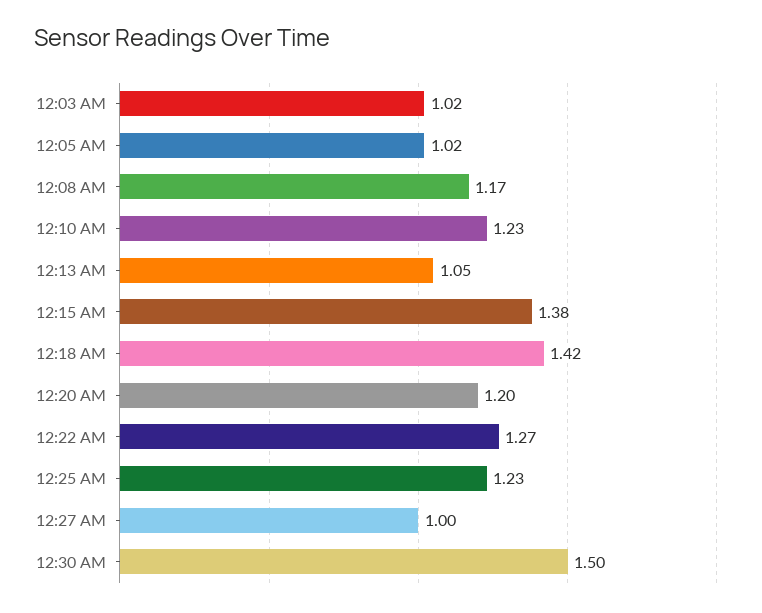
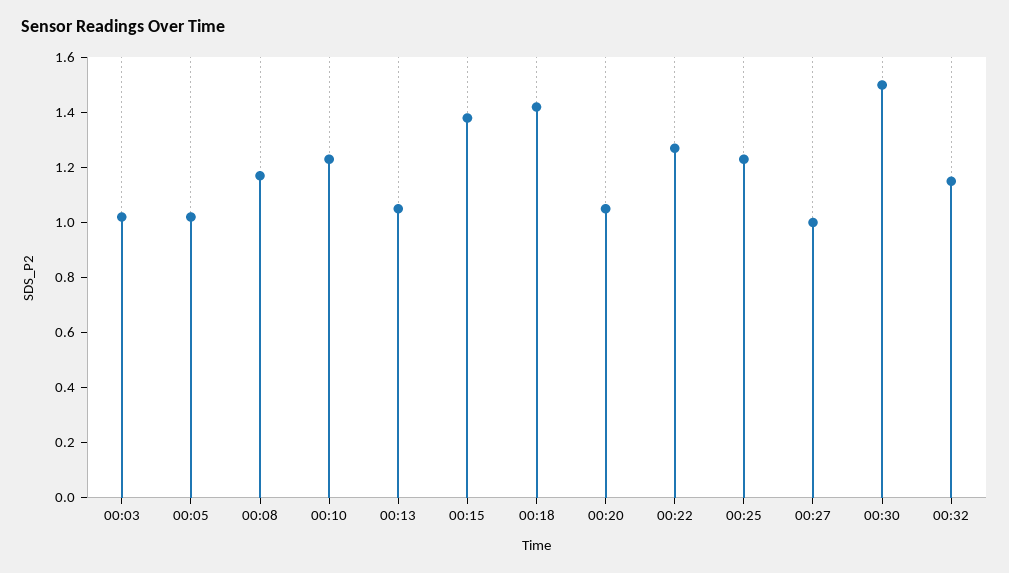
12:20 AM: 1.2 -> 1.05
00:32: none -> 1.15

